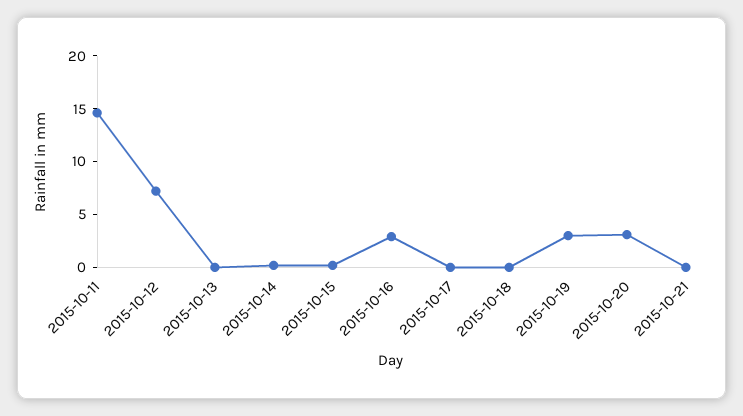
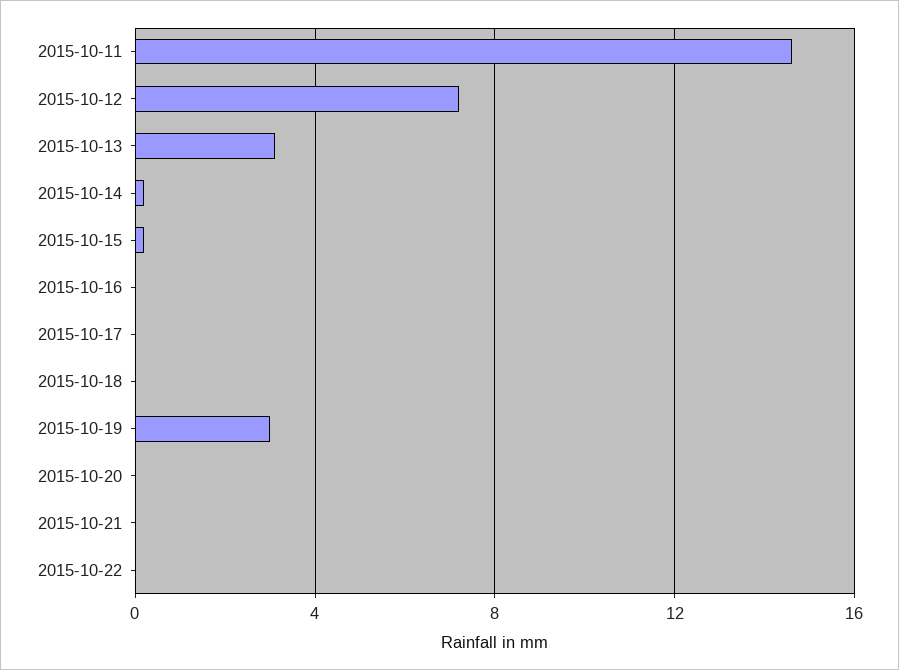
2015-10-13: 0 -> 3
2015-10-16: 3 -> 0
2015-10-20: 3 -> 0
2015-10-22: none -> 0

